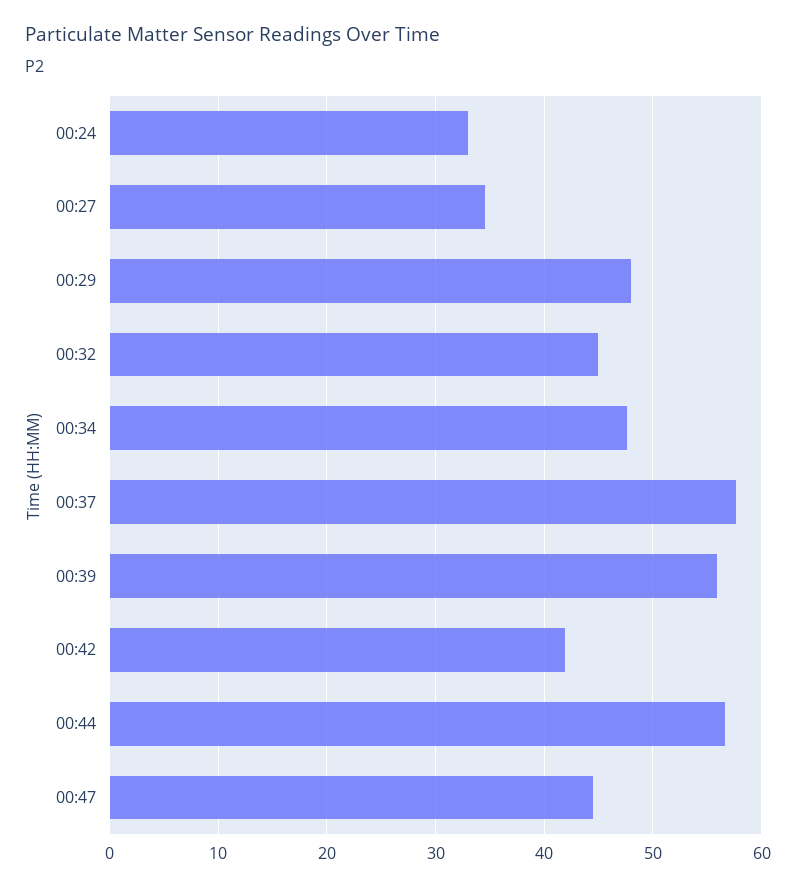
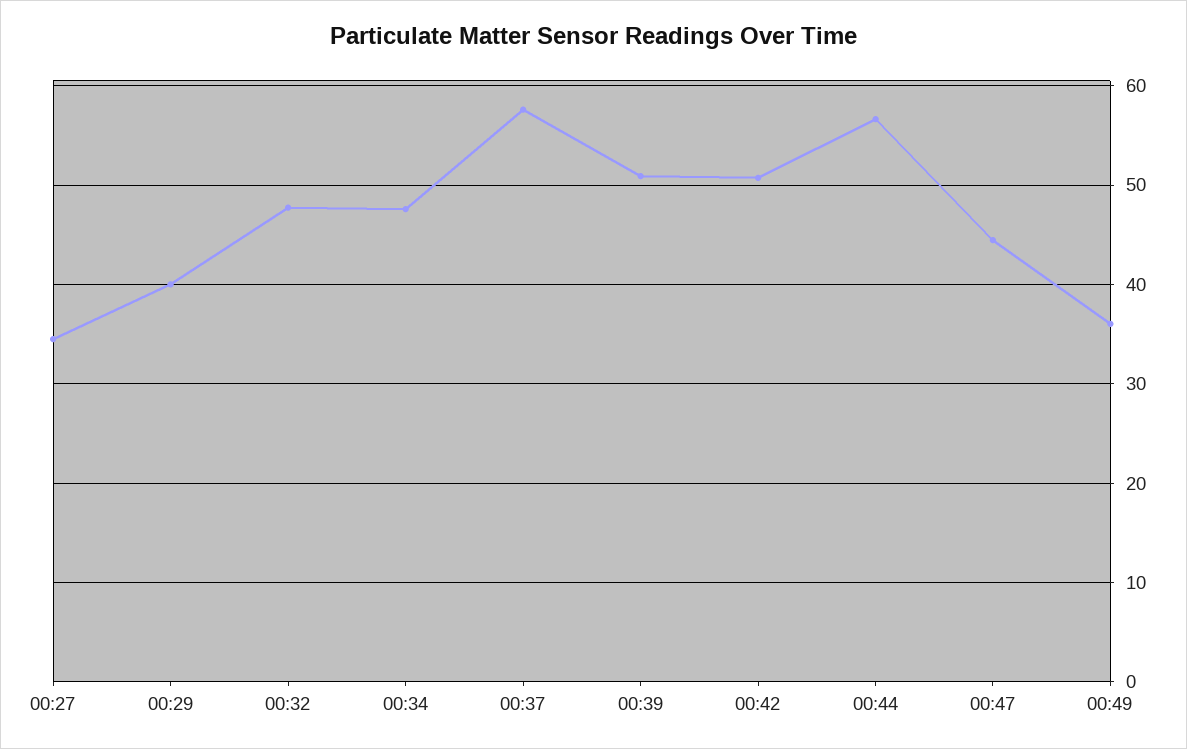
00:24: 33 -> none
00:29: 48 -> 40
00:32: 45 -> 48
00:39: 56 -> 51
00:42: 42 -> 51
00:49: none -> 36

